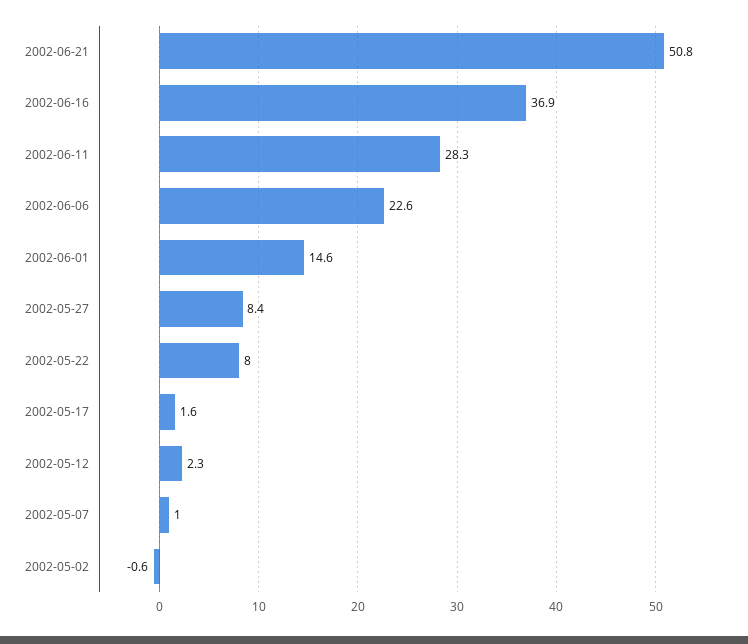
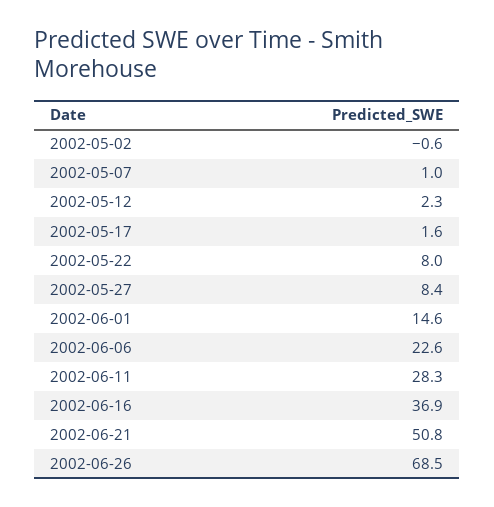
2002-06-26: none -> 68.5

